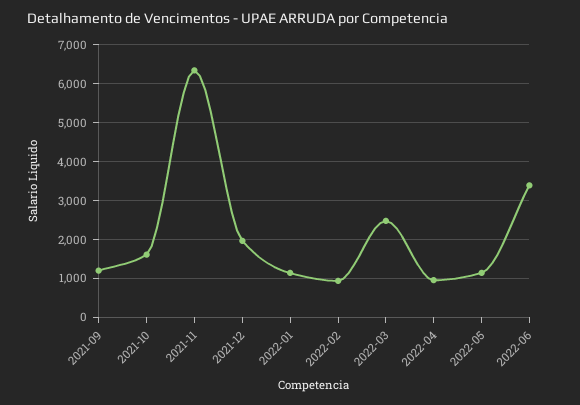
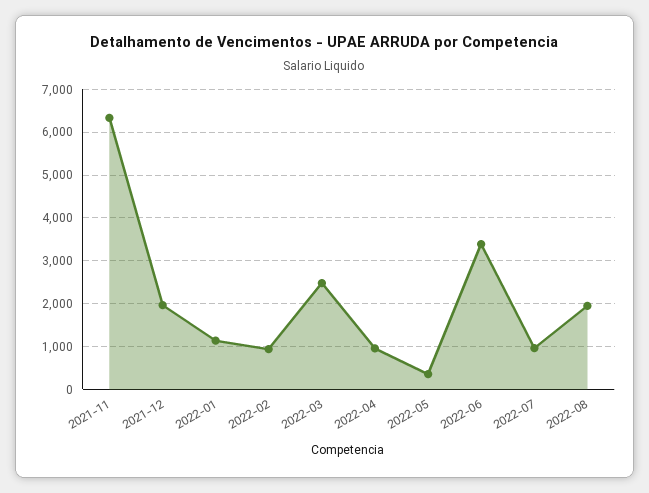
2021-09: 1200 -> none
2021-10: 1600 -> none
2022-05: 1200 -> 400
2022-07: none -> 1000
2022-08: none -> 2000

